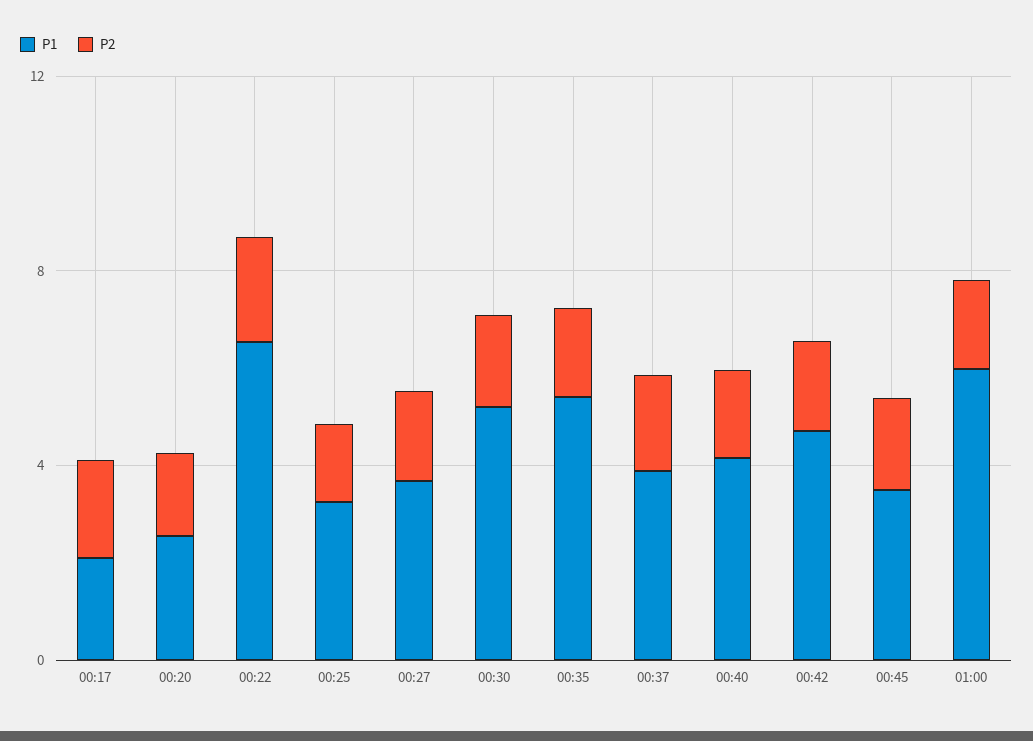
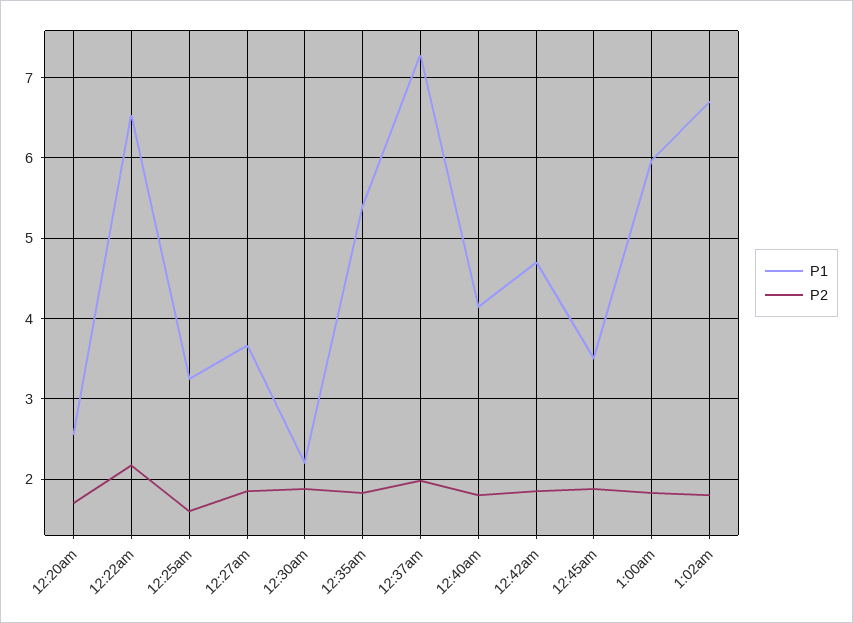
P1, 00:17: 2 -> none
P2, 00:17: 2 -> none
P1, 00:30: 5 -> 2.2
P1, 00:37: 4 -> 7.3
P1, 1:02am: none -> 6.7
P2, 1:02am: none -> 1.8

